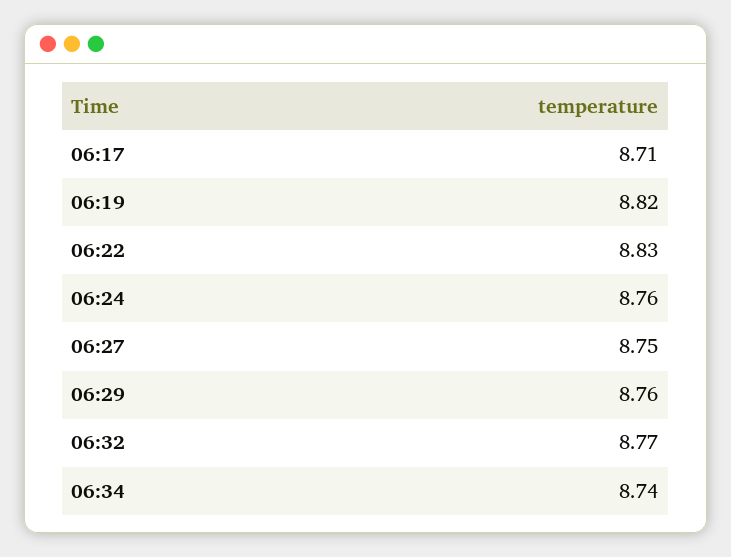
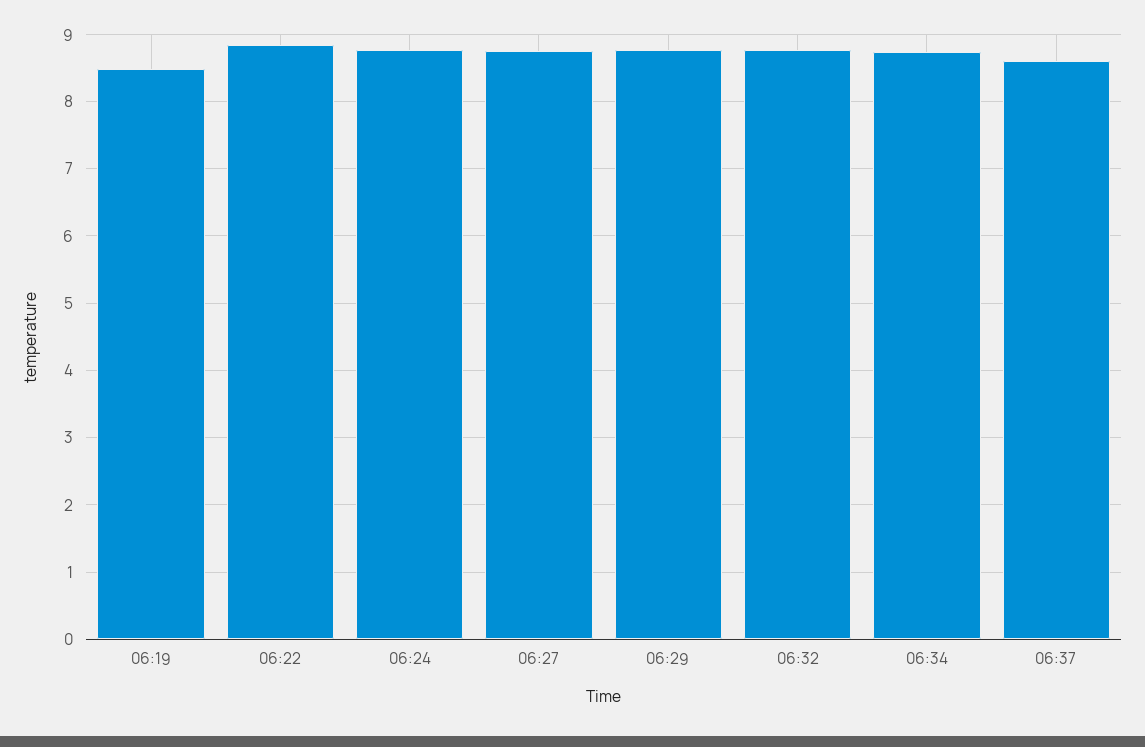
06:17: 8.71 -> none
06:19: 8.82 -> 8.5
06:37: none -> 8.6

